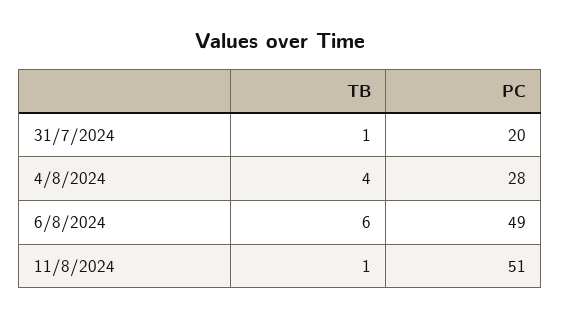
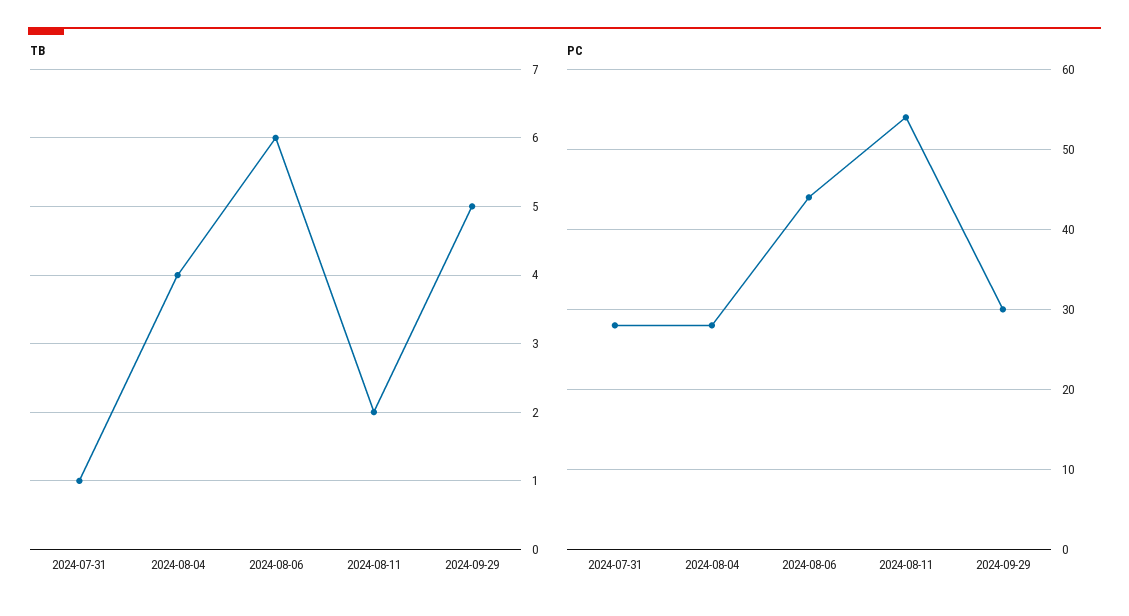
PC, 31/7/2024: 20 -> 28
PC, 6/8/2024: 49 -> 44
TB, 11/8/2024: 1 -> 2
PC, 11/8/2024: 51 -> 54
TB, 2024-09-29: none -> 5
PC, 2024-09-29: none -> 30

